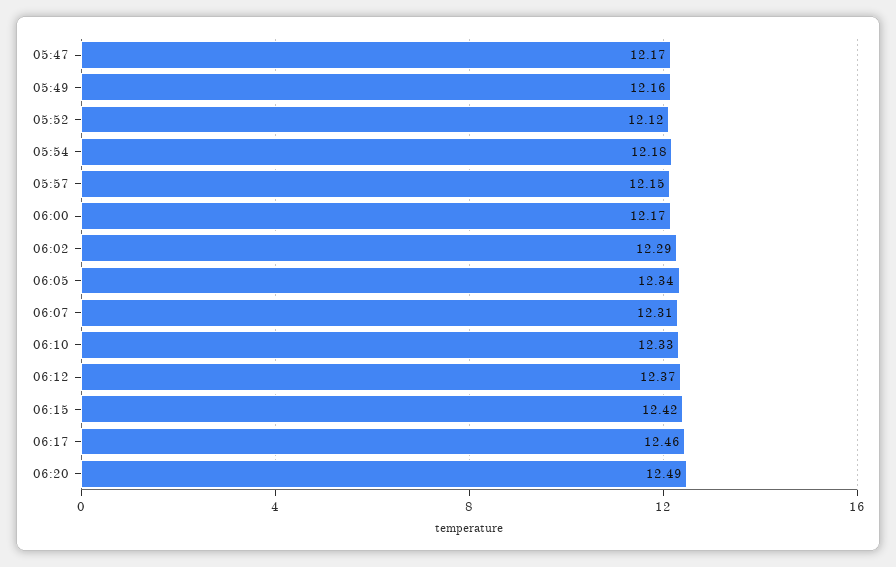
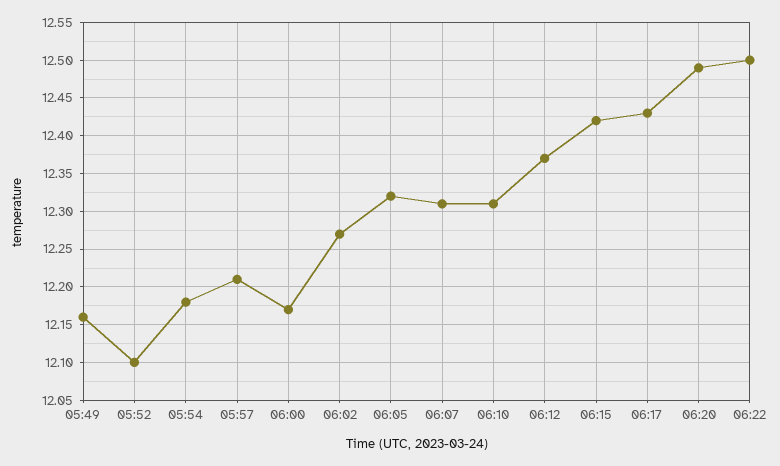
05:47: 12.17 -> none
05:52: 12.12 -> 12.1
05:57: 12.15 -> 12.21
06:02: 12.29 -> 12.27
06:05: 12.34 -> 12.32
06:10: 12.33 -> 12.31
06:17: 12.46 -> 12.43
06:22: none -> 12.5

